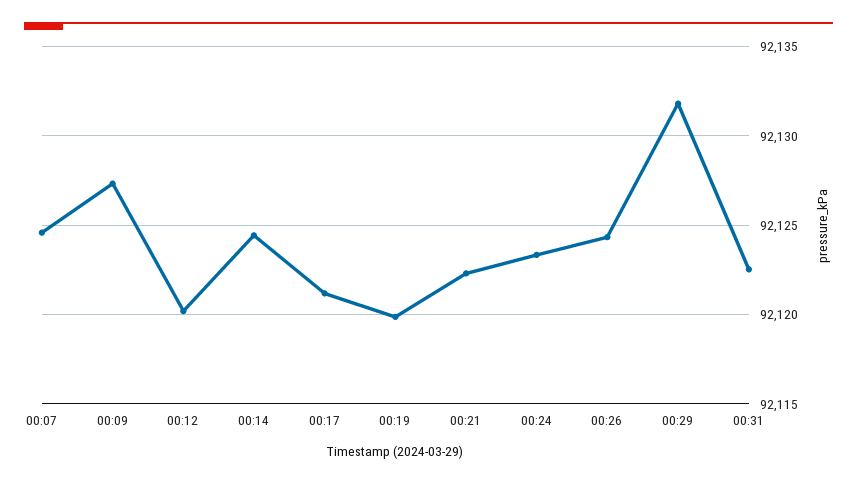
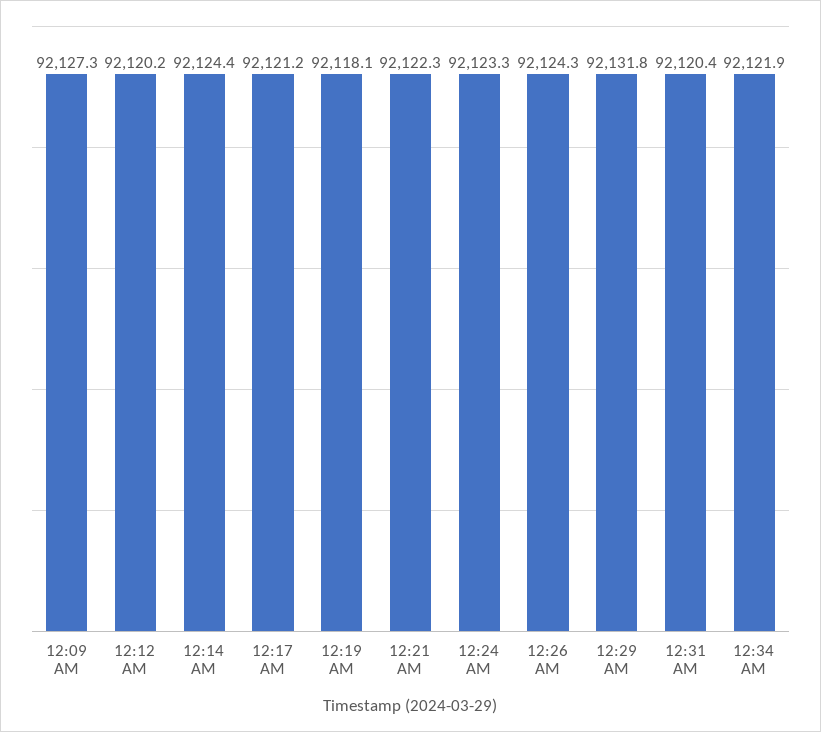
00:07: 92124.5 -> none
00:19: 92120 -> 92118.1
00:31: 92122.5 -> 92120.4
12:34 AM: none -> 92121.9

